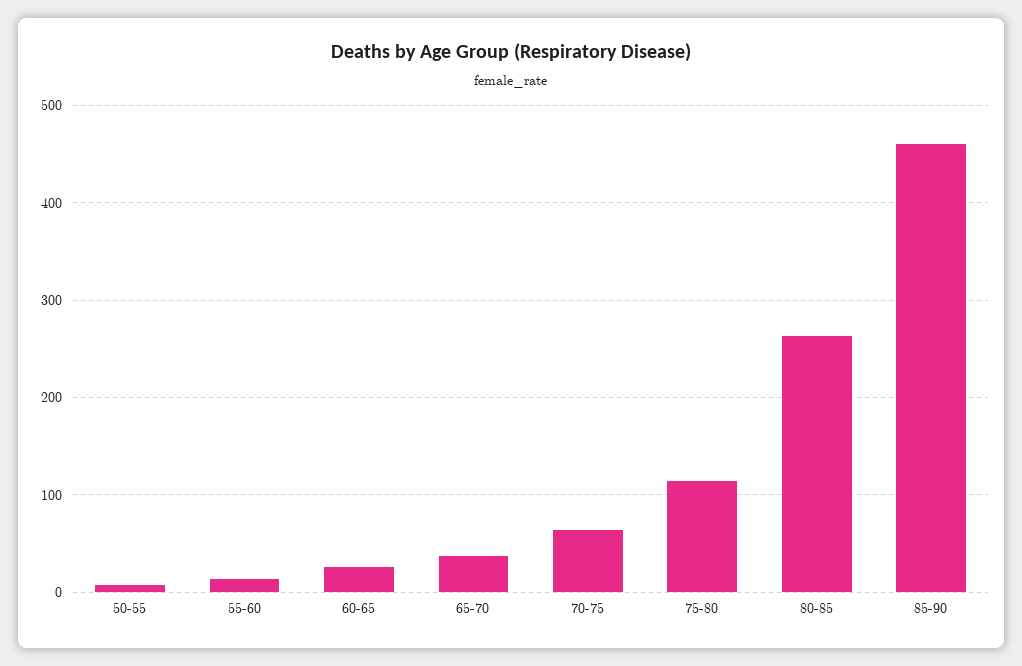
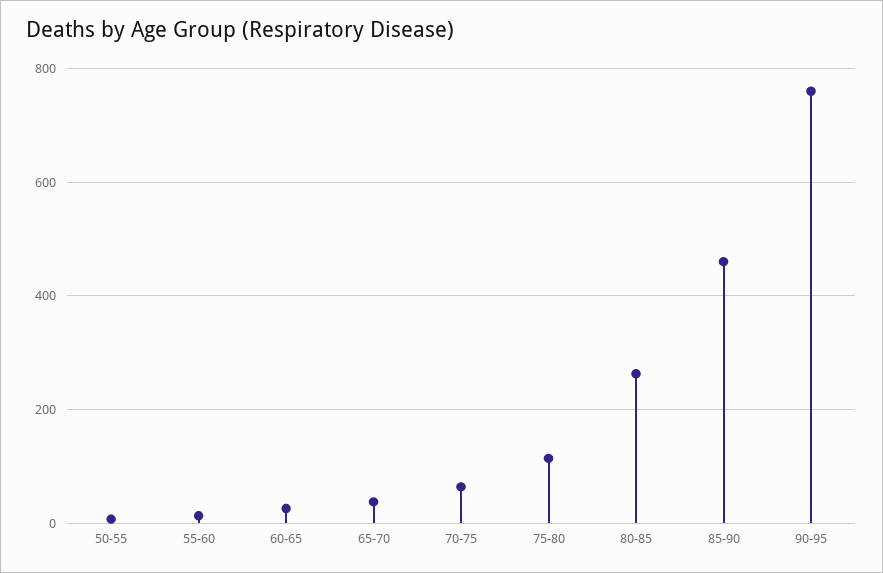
90-95: none -> 760

